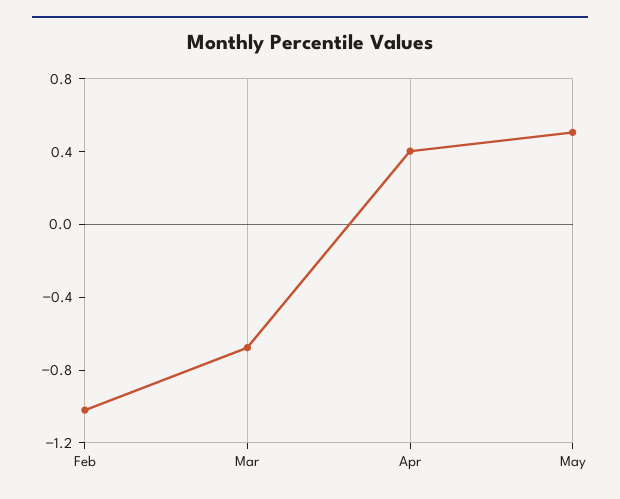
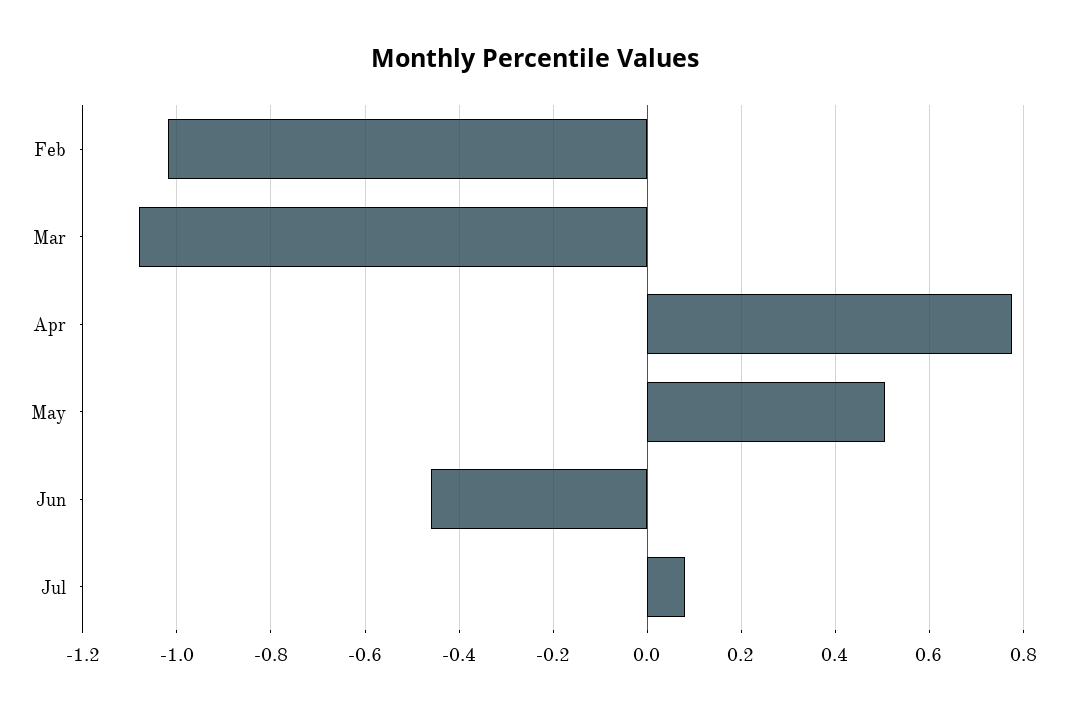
Mar: -0.7 -> -1.08
Apr: 0.4 -> 0.78
Jun: none -> -0.46
Jul: none -> 0.08

